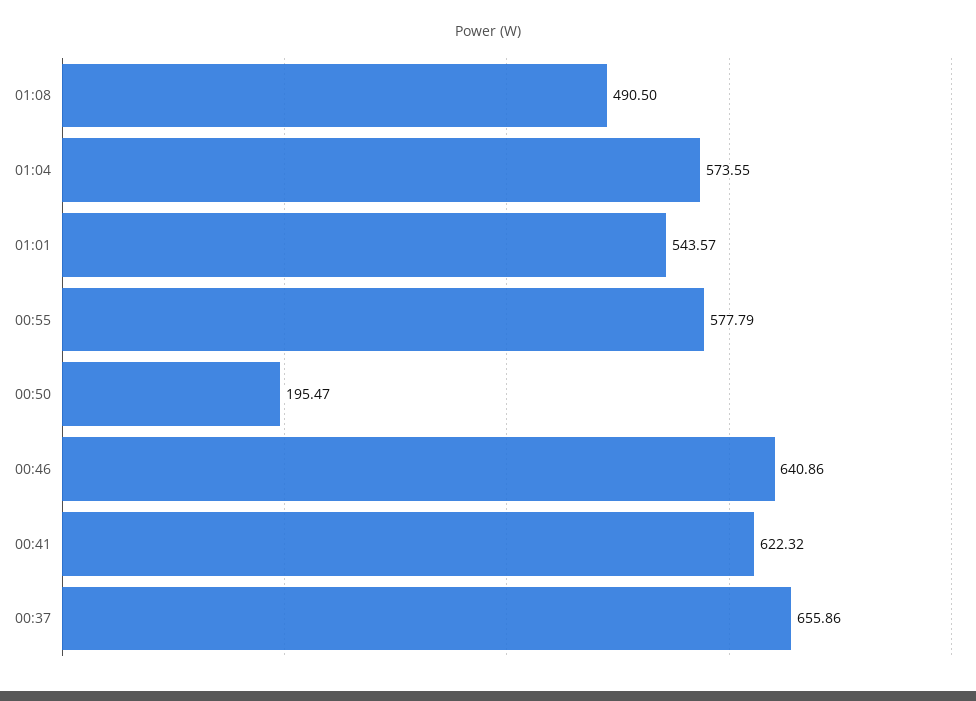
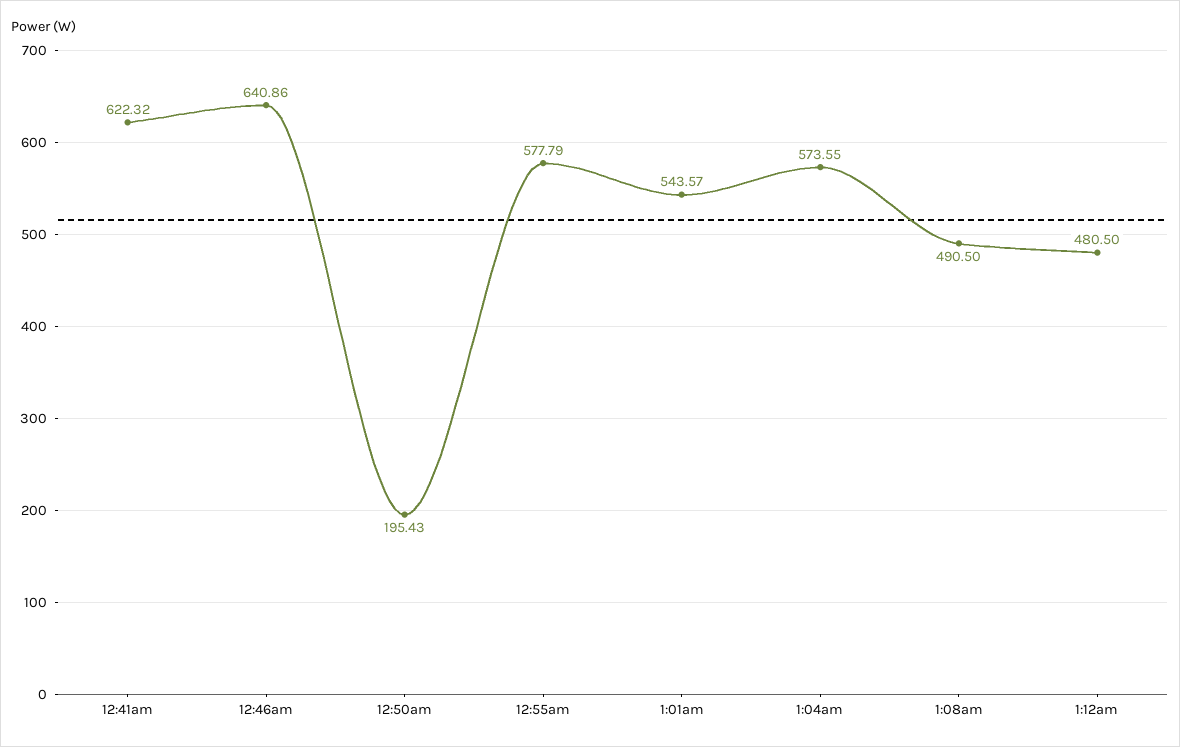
00:50: 195.47 -> 195.43
00:37: 655.86 -> none
1:12am: none -> 480.5

